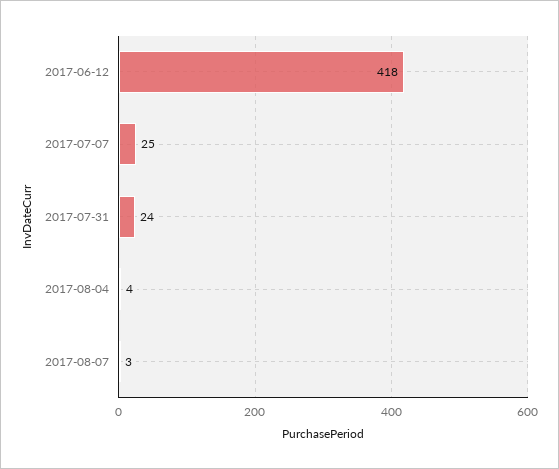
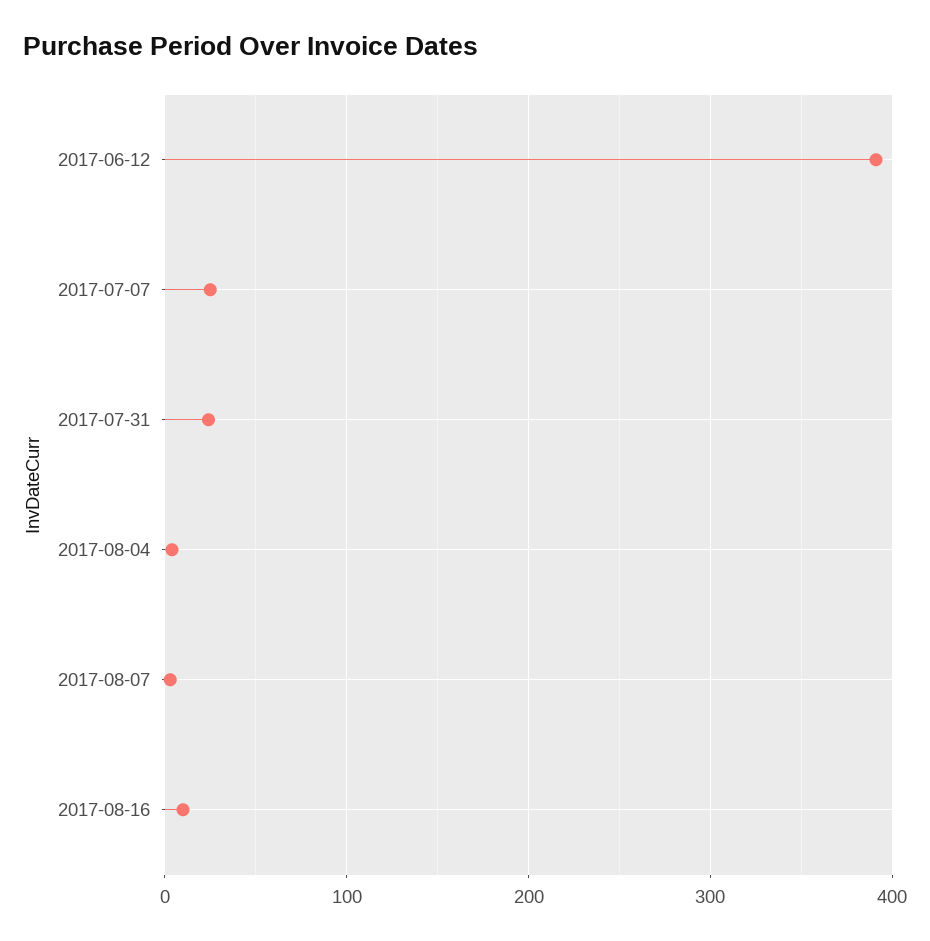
2017-06-12: 418 -> 390
2017-08-16: none -> 10

